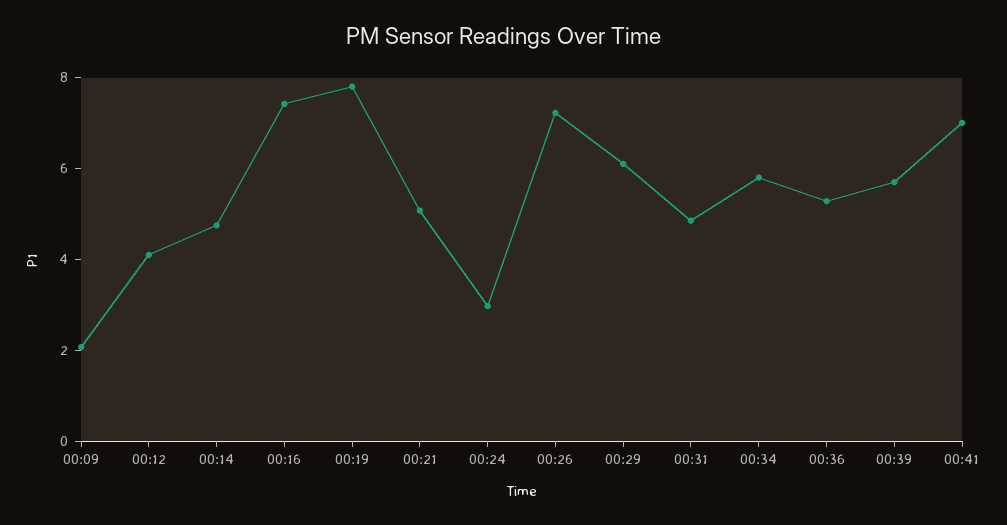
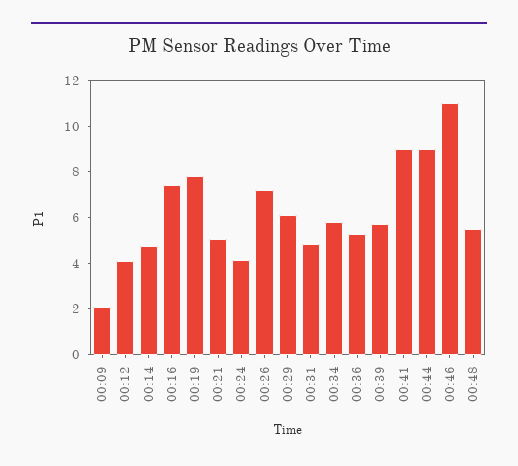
00:24: 3 -> 4
00:41: 7 -> 9
00:44: none -> 9
00:46: none -> 11
00:48: none -> 5.5

